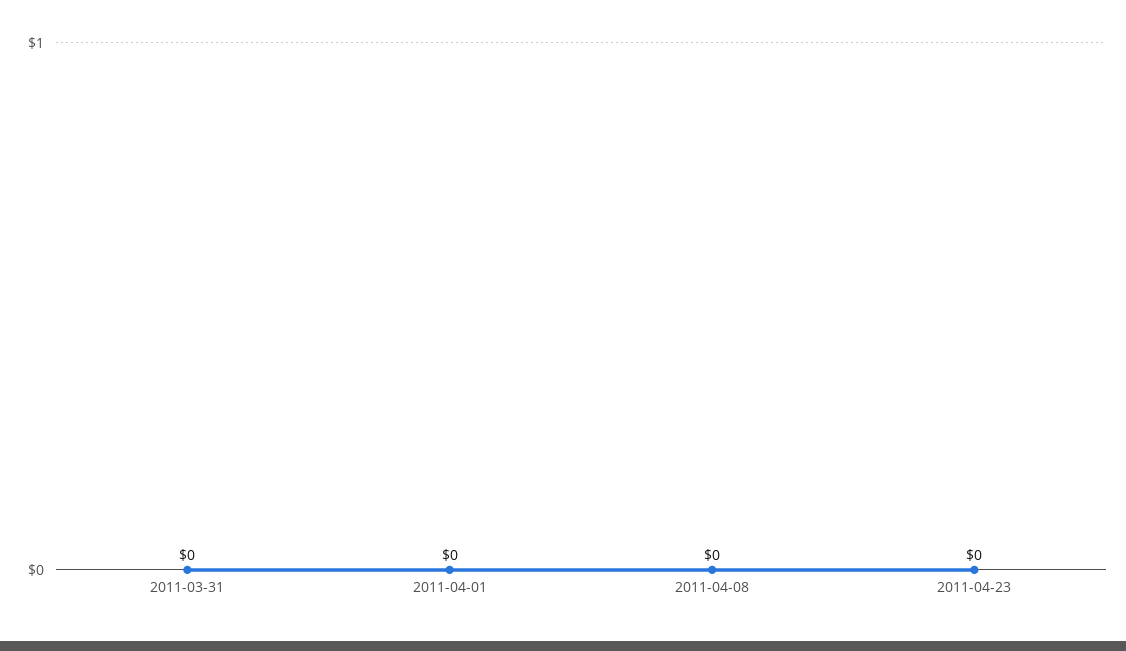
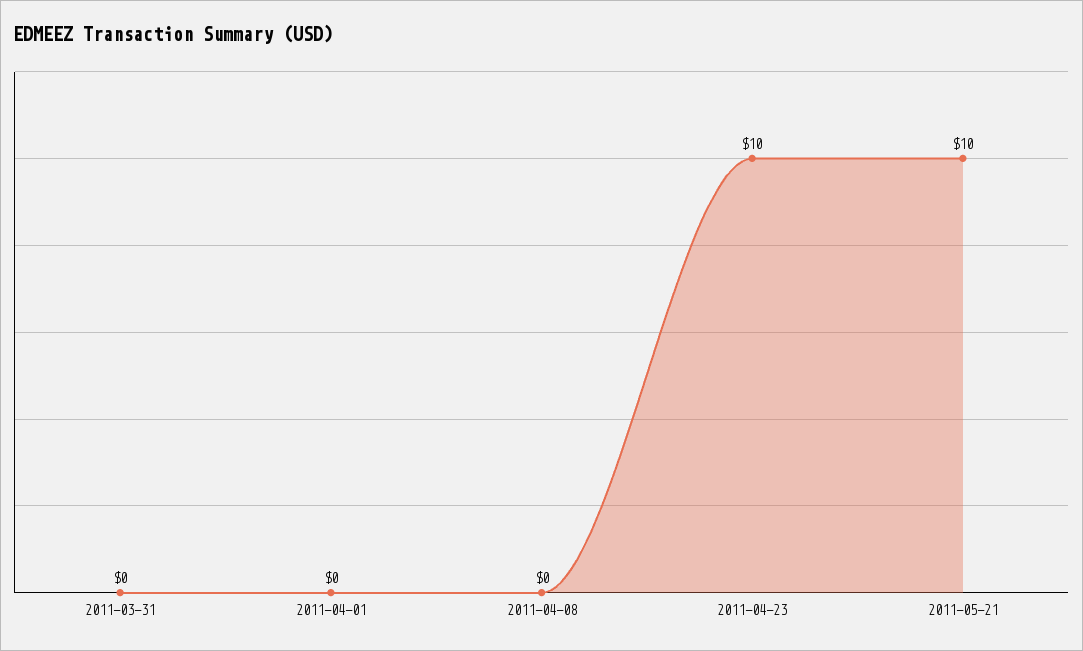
2011-04-23: 0 -> 10
2011-05-21: none -> 10

